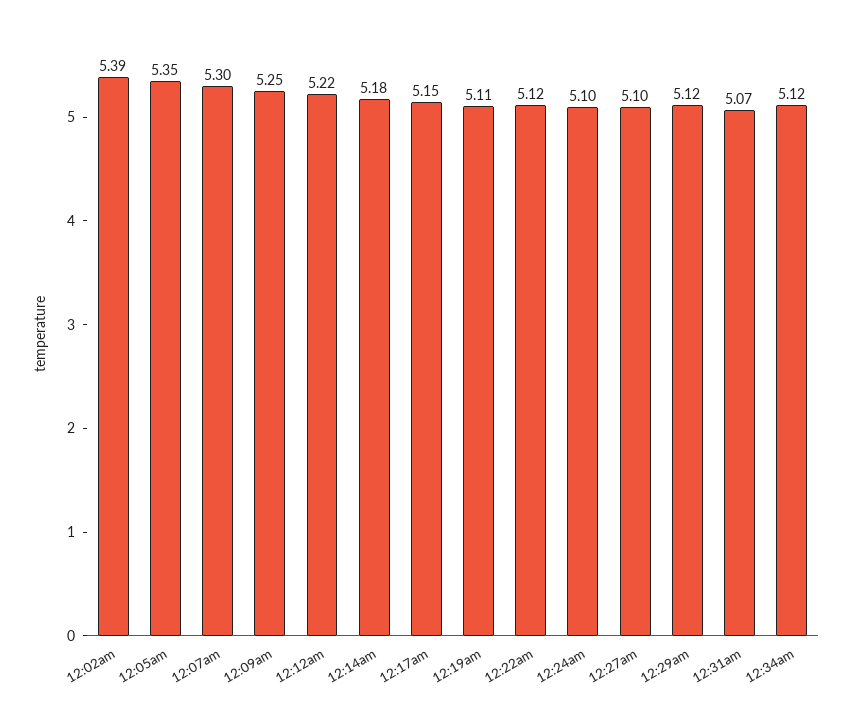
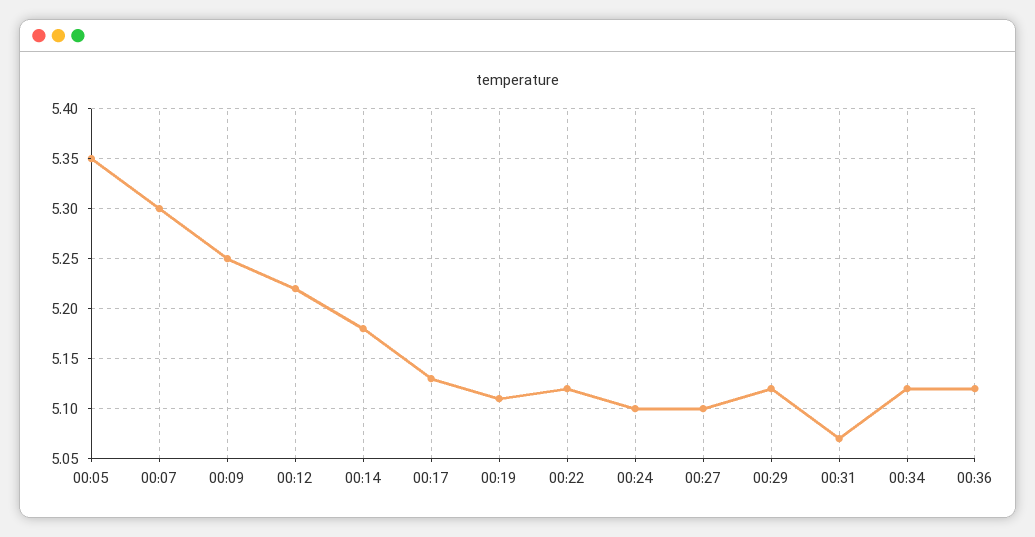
12:02am: 5.39 -> none
12:17am: 5.15 -> 5.13
00:36: none -> 5.12

